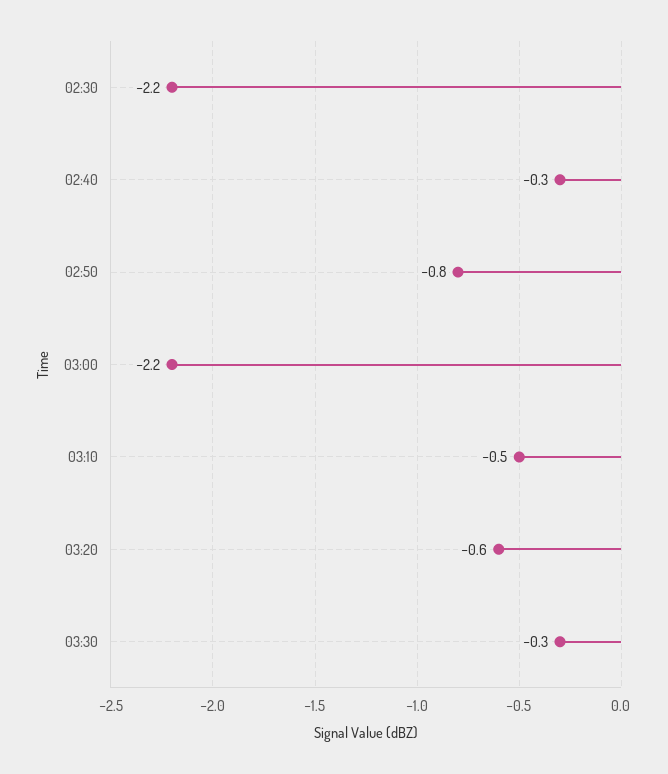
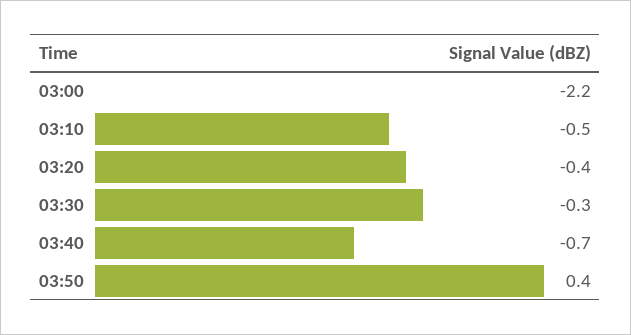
02:30: -2.2 -> none
02:40: -0.3 -> none
02:50: -0.8 -> none
03:20: -0.6 -> -0.4
03:40: none -> -0.7
03:50: none -> 0.4

